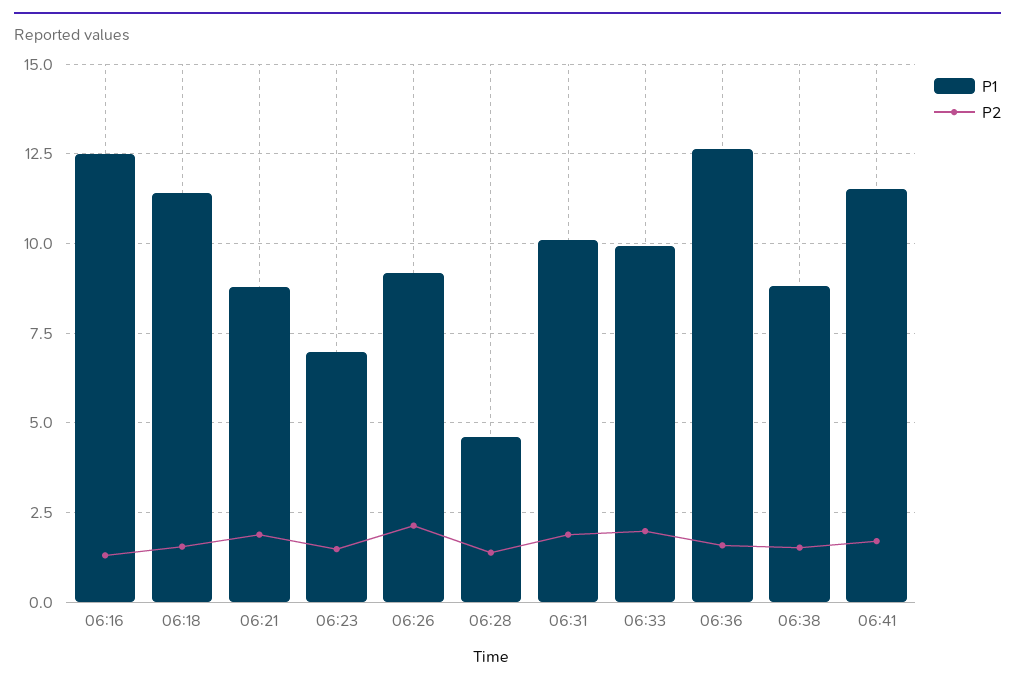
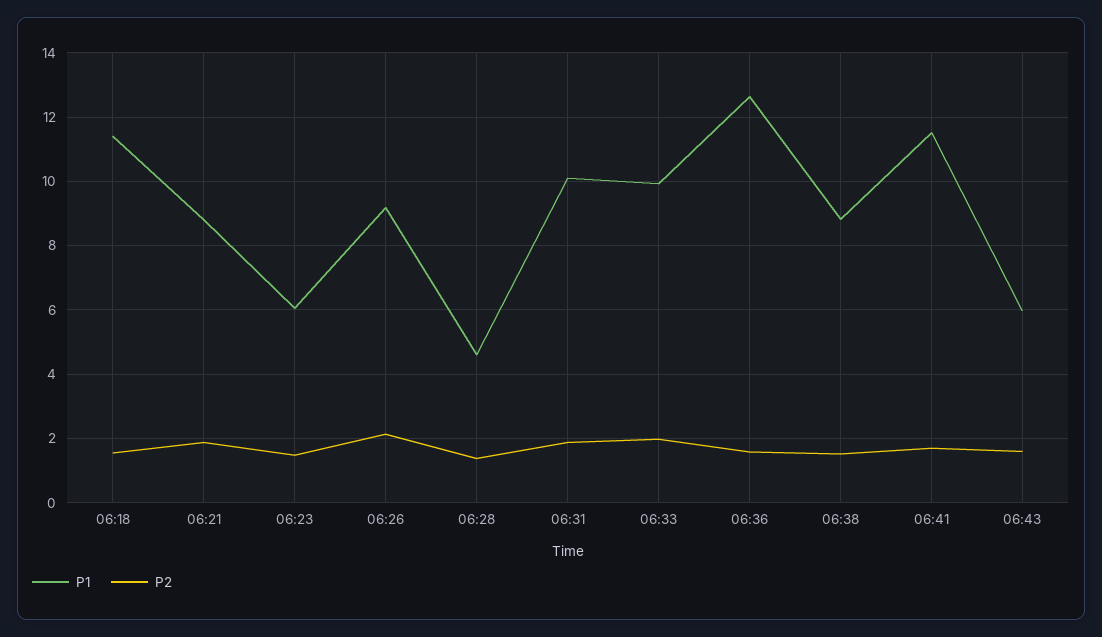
P1, 06:16: 12.5 -> none
P2, 06:16: 1.25 -> none
P1, 06:23: 7 -> 6
P1, 06:43: none -> 6
P2, 06:43: none -> 1.6

